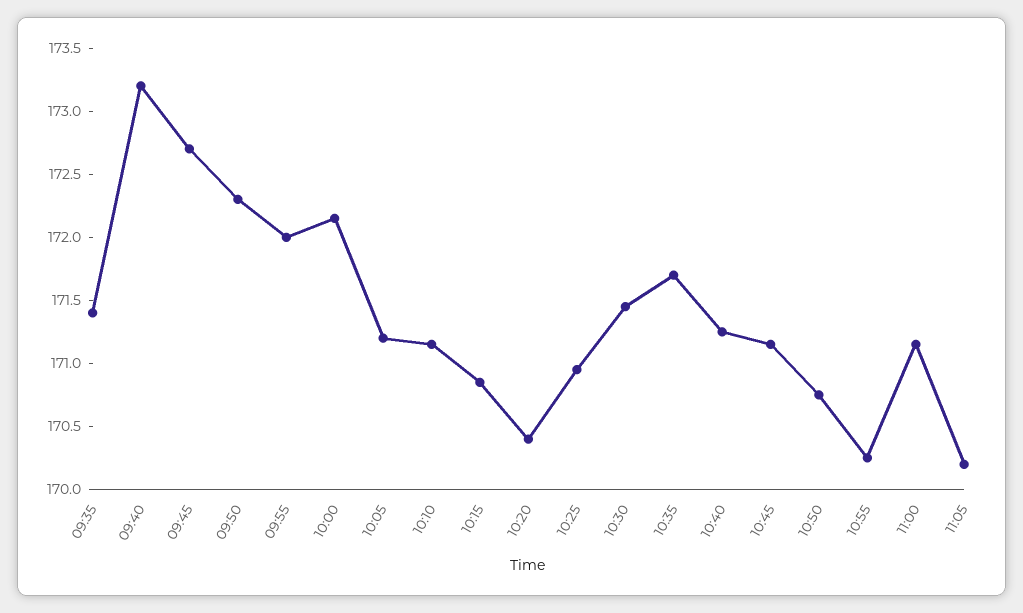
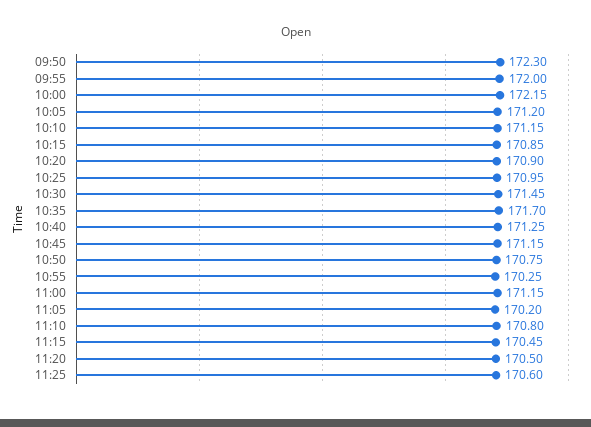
09:35: 171.4 -> none
09:40: 173.2 -> none
09:45: 172.7 -> none
10:20: 170.4 -> 170.9
11:10: none -> 170.8
11:15: none -> 170.45
11:20: none -> 170.5
11:25: none -> 170.6

